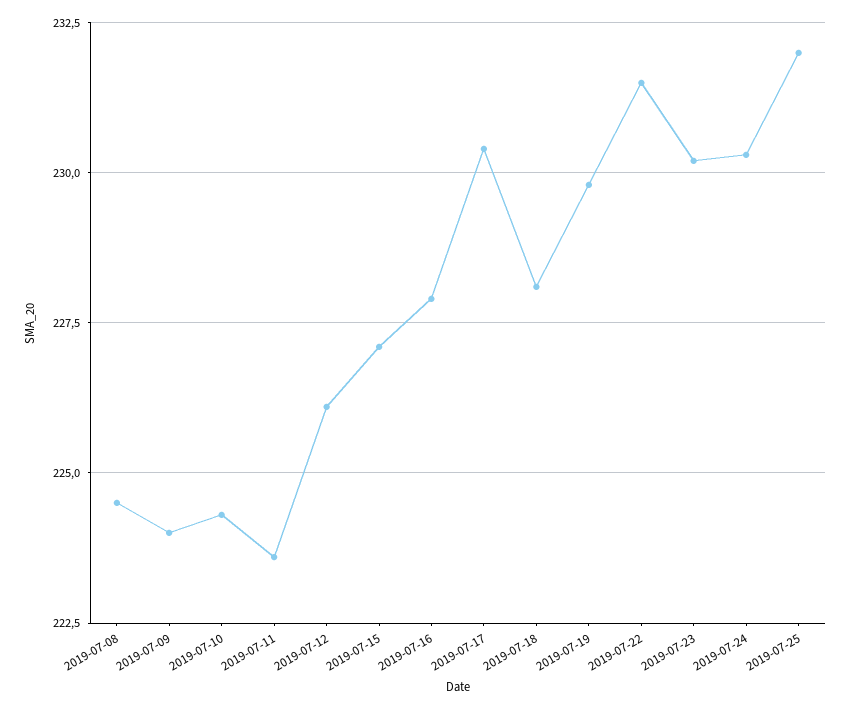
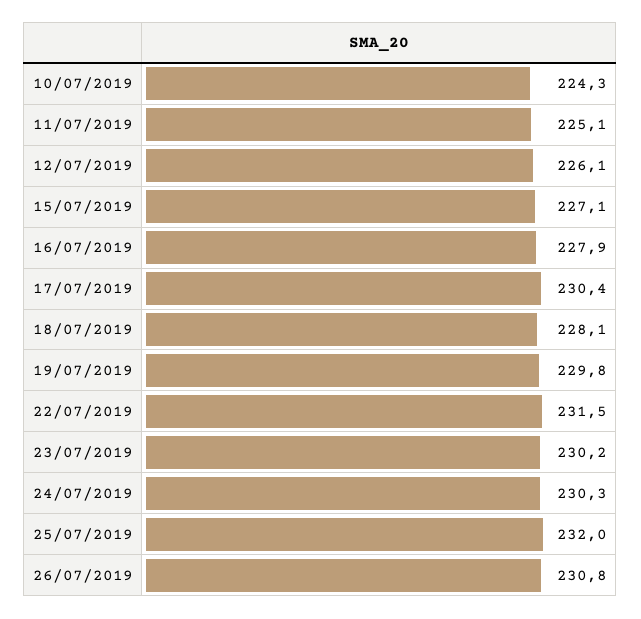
2019-07-08: 224.5 -> none
2019-07-09: 224 -> none
2019-07-11: 223.5 -> 225.1
26/07/2019: none -> 230.8

